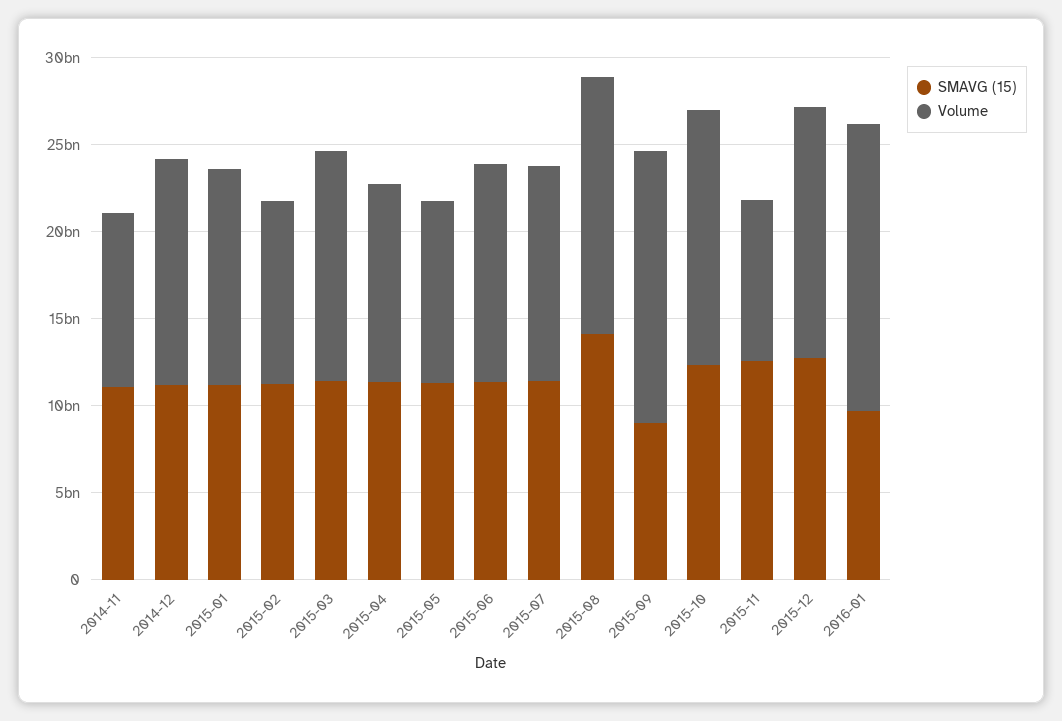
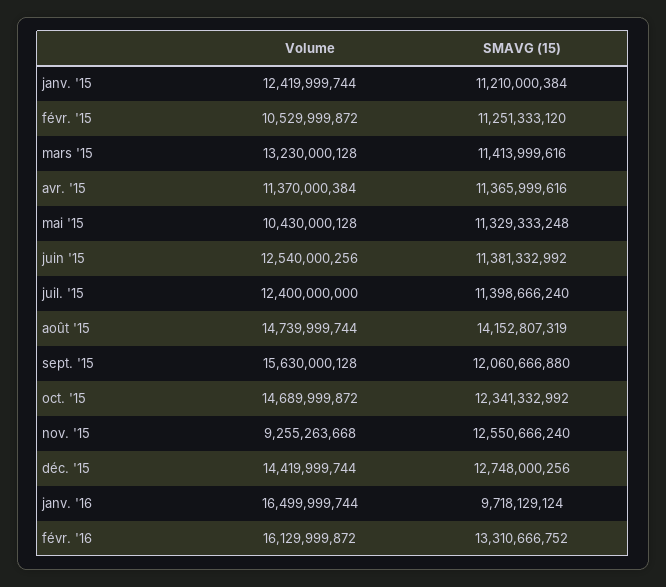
SMAVG (15), 2014-11: 11000000000 -> none
Volume, 2014-11: 10000000000 -> none
SMAVG (15), 2014-12: 11000000000 -> none
Volume, 2014-12: 13000000000 -> none
SMAVG (15), 2015-09: 9000000000 -> 12060666880
Volume, févr. '16: none -> 16129999872
SMAVG (15), févr. '16: none -> 13310666752

